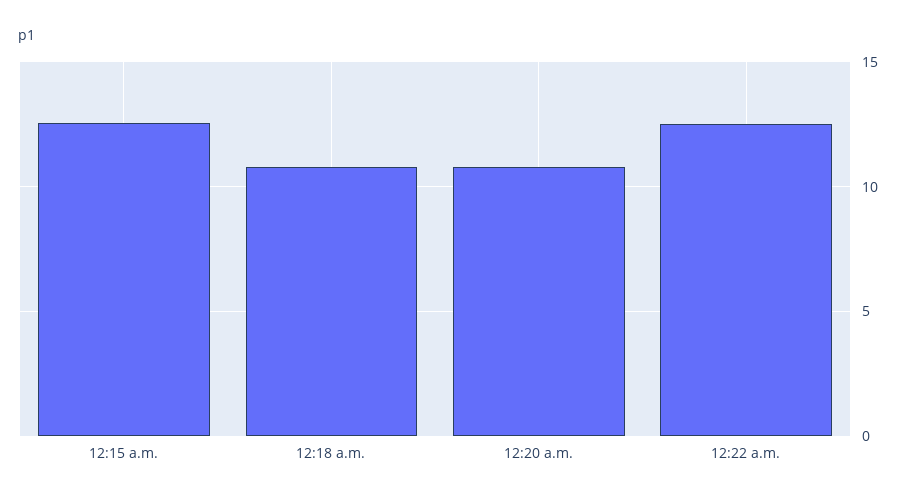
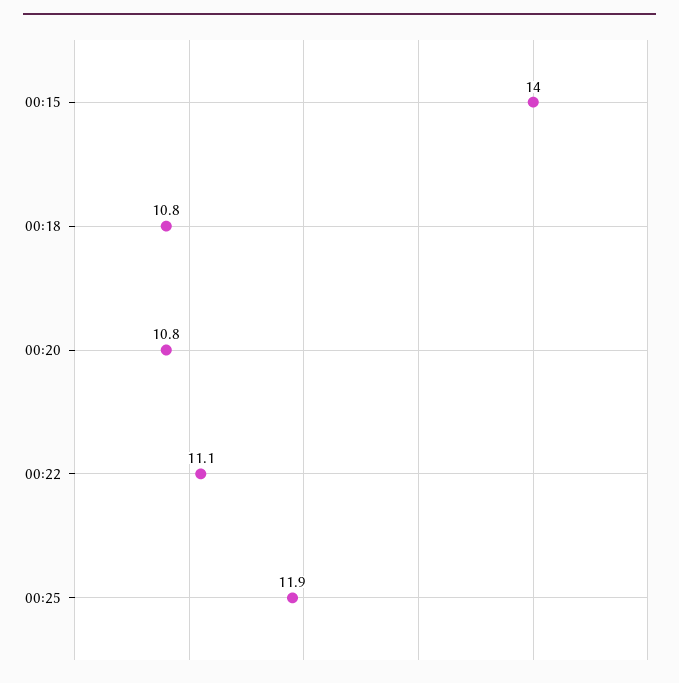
12:15 a.m.: 12.5 -> 14
12:22 a.m.: 12.5 -> 11.1
00:25: none -> 11.9

